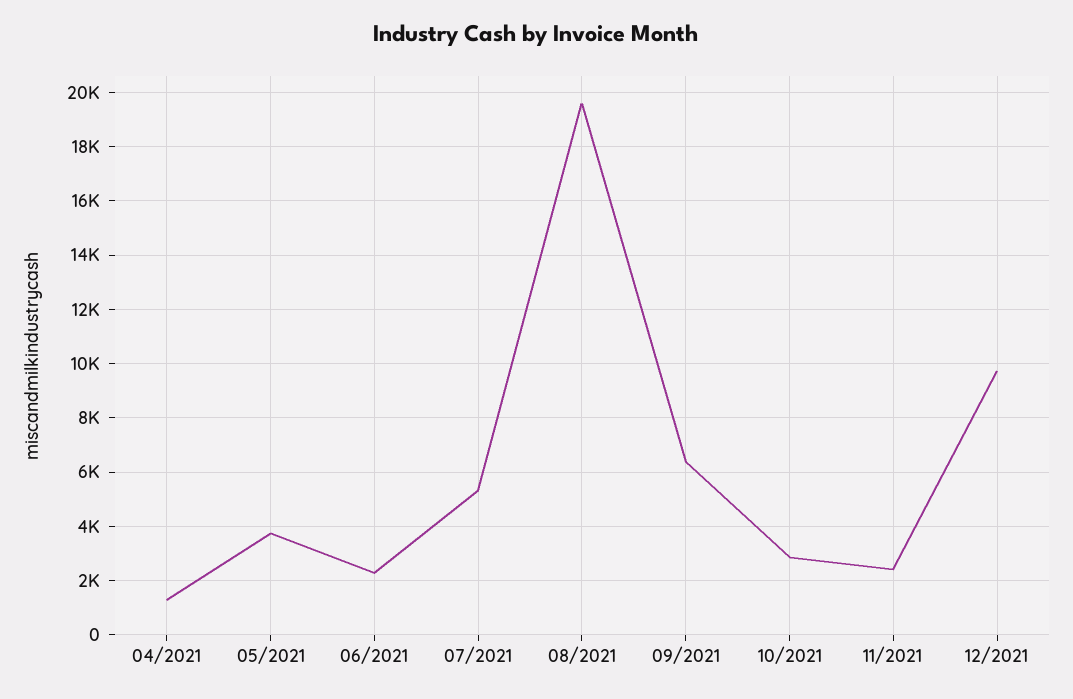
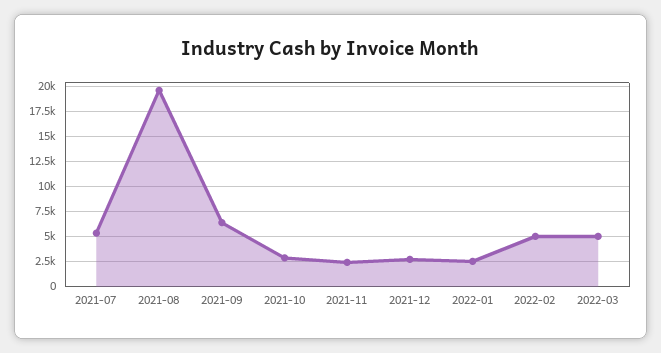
04/2021: 1250 -> none
05/2021: 3750 -> none
06/2021: 2250 -> none
12/2021: 9750 -> 2500
2022-01: none -> 2500
2022-02: none -> 5000
2022-03: none -> 5000

